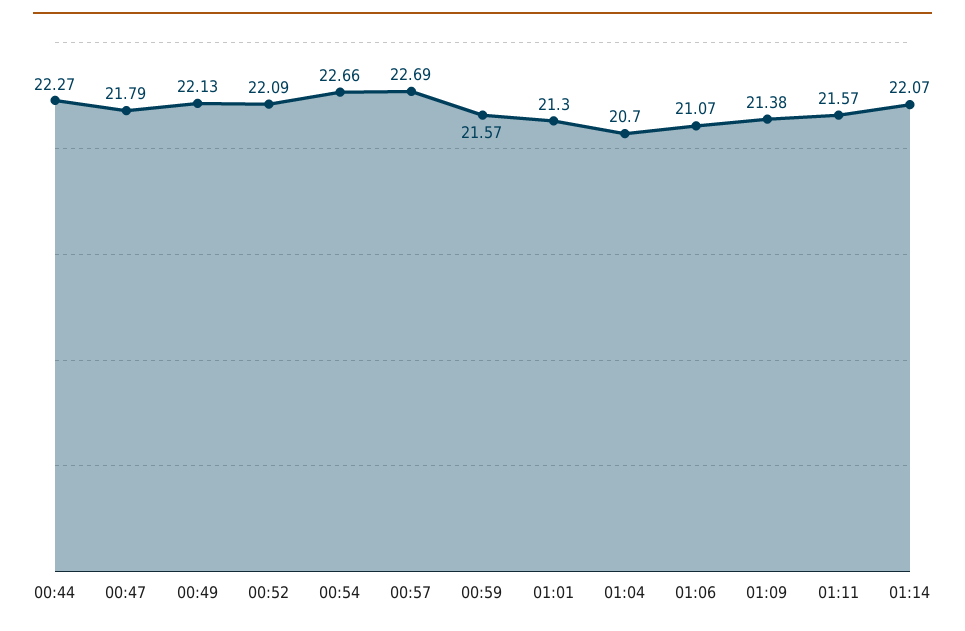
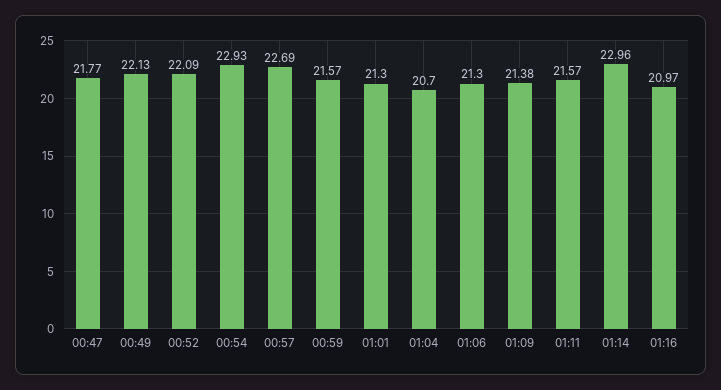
00:44: 22.27 -> none
00:47: 21.79 -> 21.77
00:54: 22.66 -> 22.93
01:06: 21.07 -> 21.3
01:14: 22.07 -> 22.96
01:16: none -> 20.97

